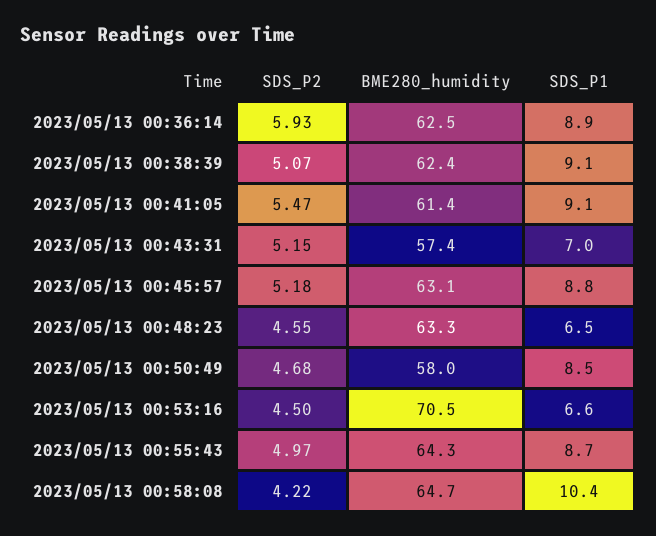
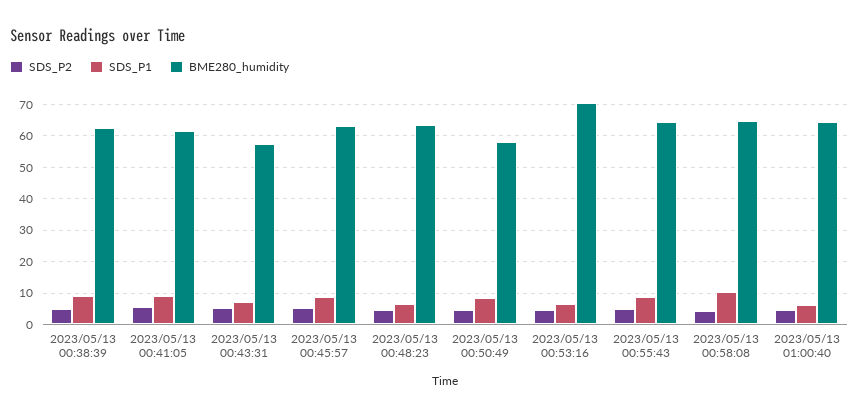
SDS_P2, 2023/05/13 00:36:14: 5.93 -> none
BME280_humidity, 2023/05/13 00:36:14: 62.5 -> none
SDS_P1, 2023/05/13 00:36:14: 8.9 -> none
SDS_P2, 2023/05/13 01:00:40: none -> 4
SDS_P1, 2023/05/13 01:00:40: none -> 6
BME280_humidity, 2023/05/13 01:00:40: none -> 64

